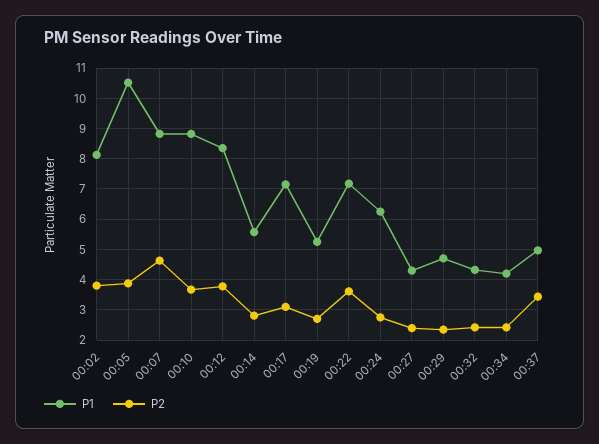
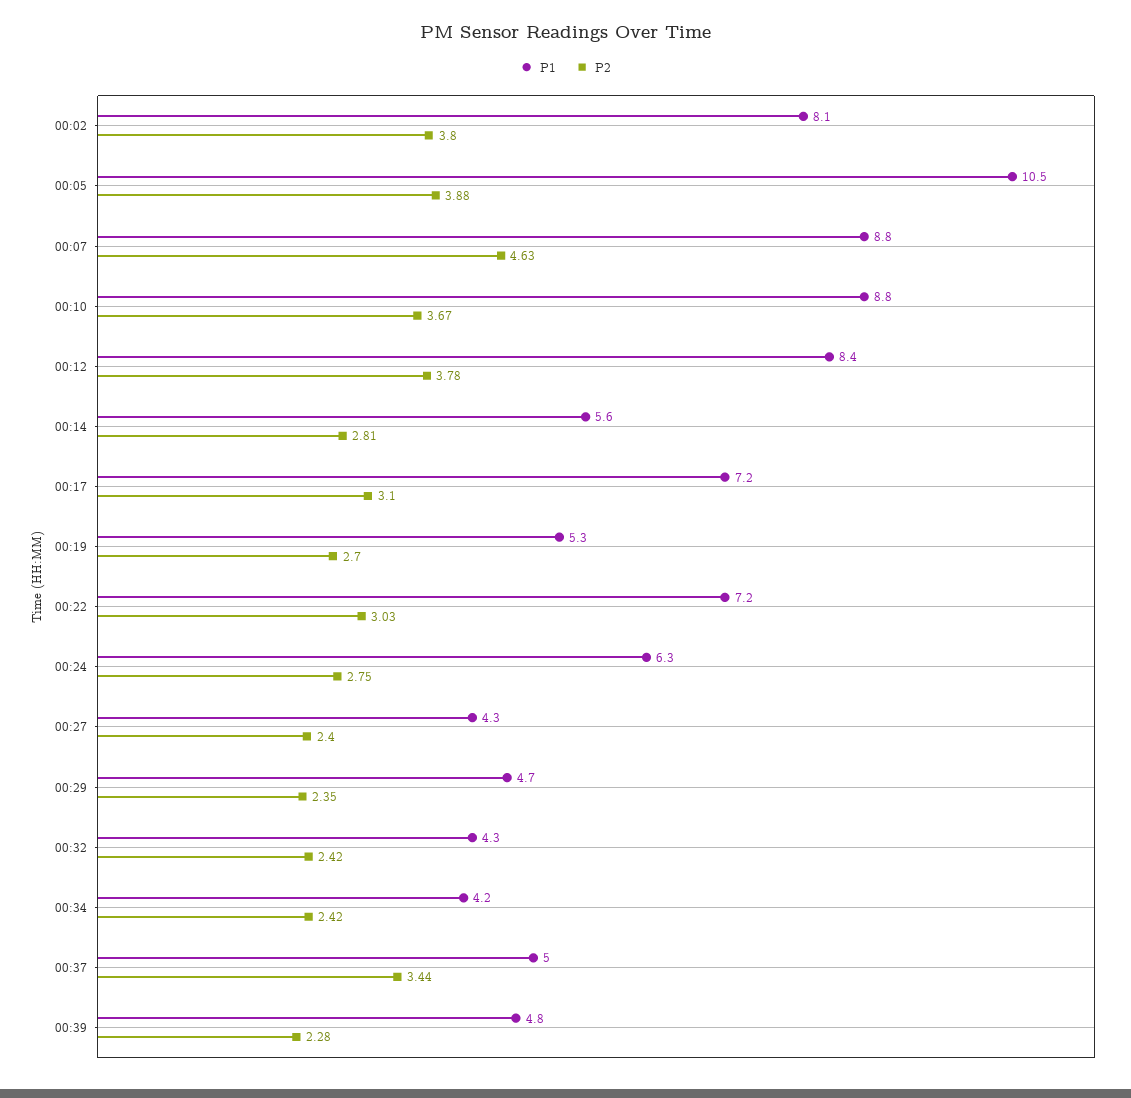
P2, 00:22: 3.6 -> 3.03
P1, 00:39: none -> 4.8
P2, 00:39: none -> 2.28

